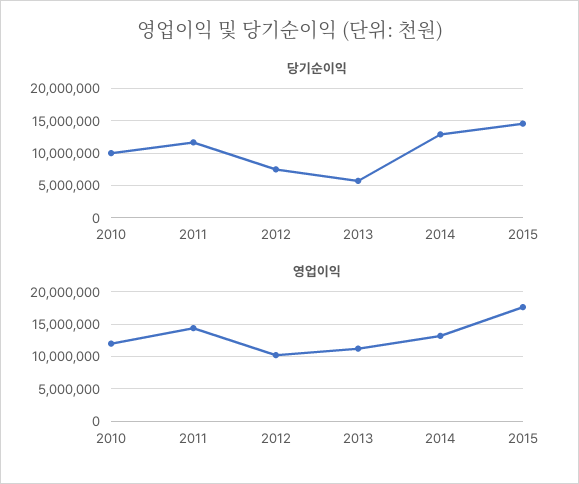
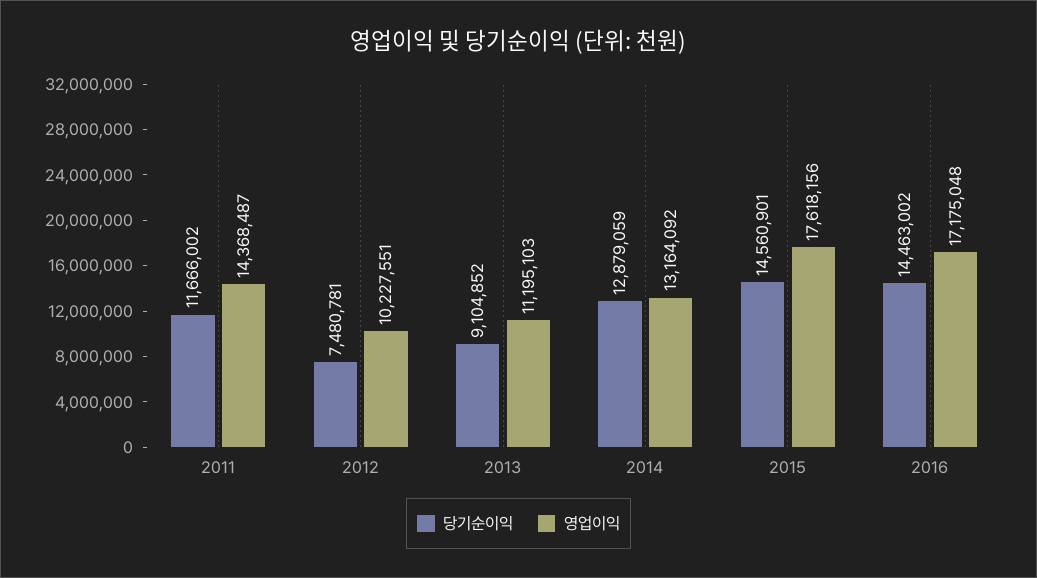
당기순이익, 2010: 10000000 -> none
당기순이익, 2013: 6000000 -> 9104852
영업이익, 2010: 12000000 -> none
당기순이익, 2016: none -> 14463002
영업이익, 2016: none -> 17175048

